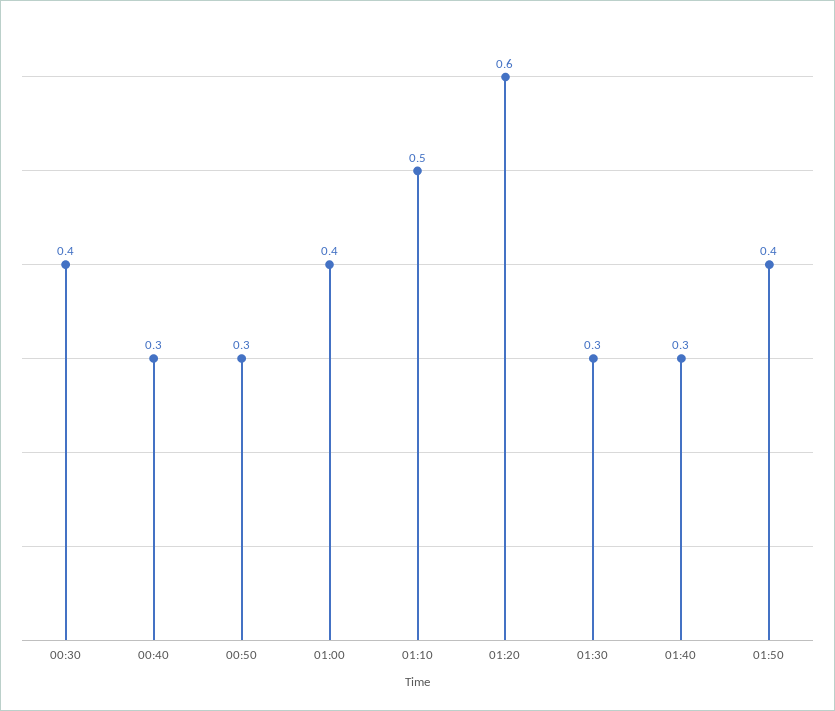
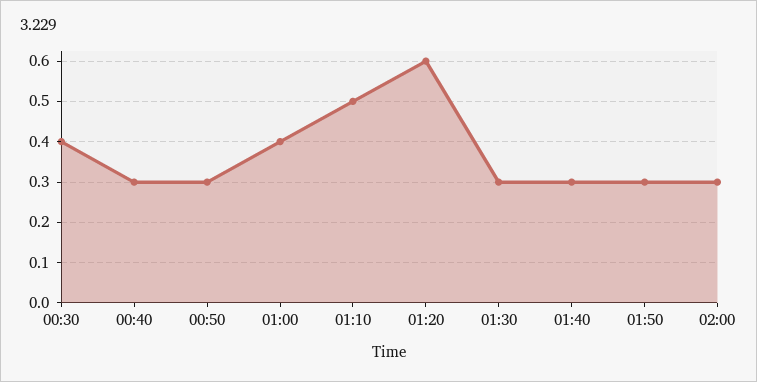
01:50: 0.4 -> 0.3
02:00: none -> 0.3

